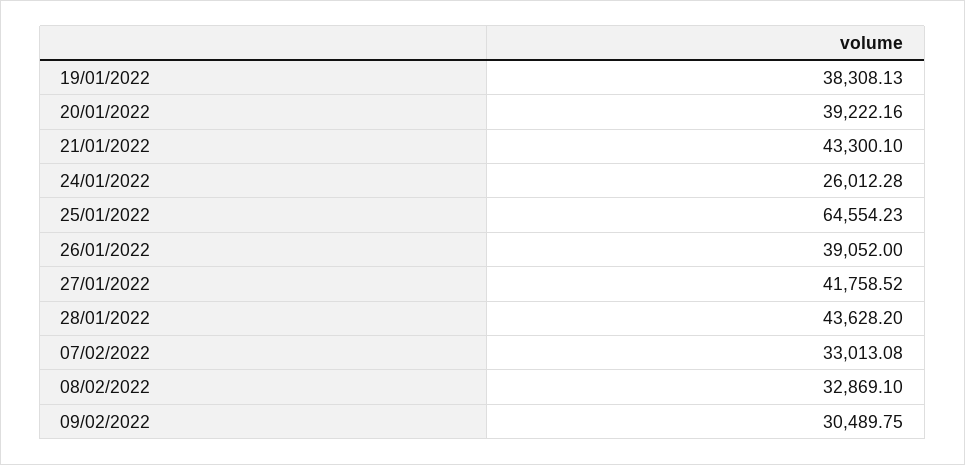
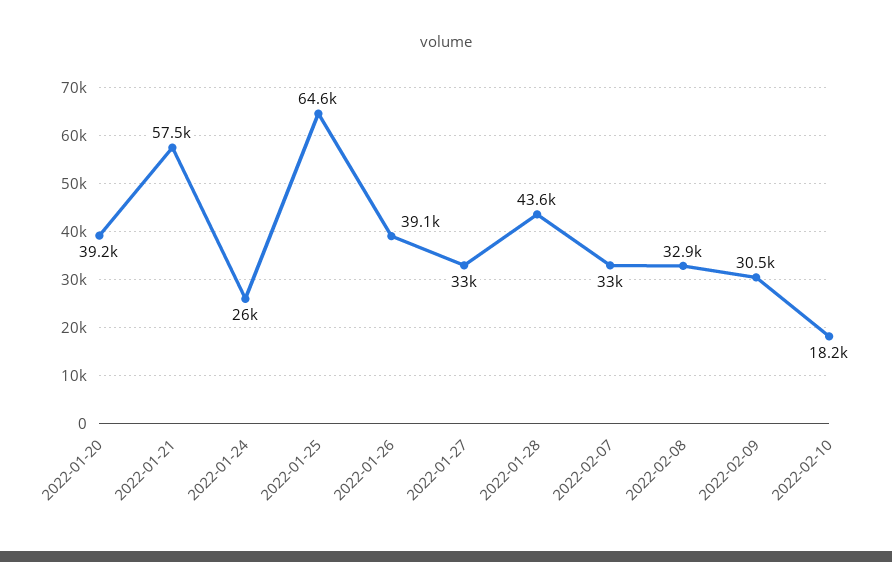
19/01/2022: 38308.13 -> none
21/01/2022: 43300.1 -> 57500
27/01/2022: 41758.52 -> 33000
2022-02-10: none -> 18200

